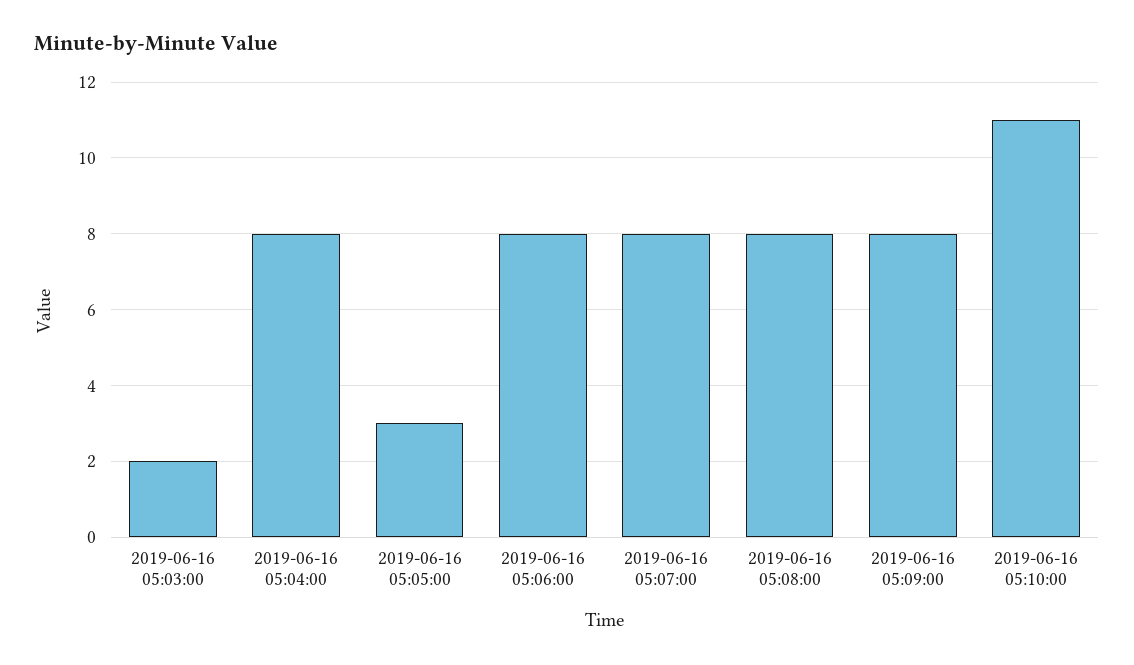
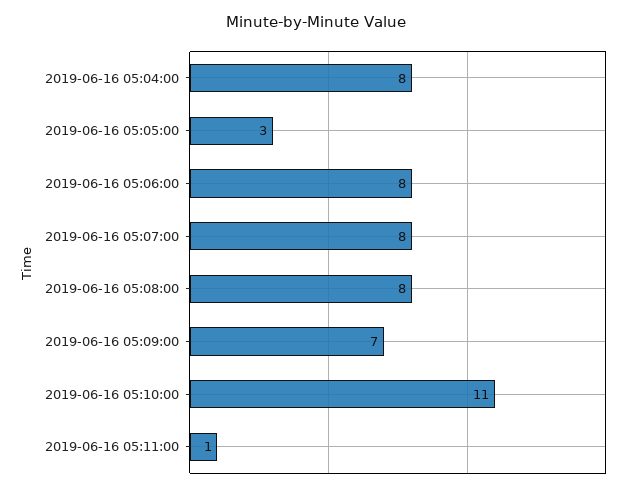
2019-06-16 05:03:00: 2 -> none
2019-06-16 05:09:00: 8 -> 7
2019-06-16 05:11:00: none -> 1

